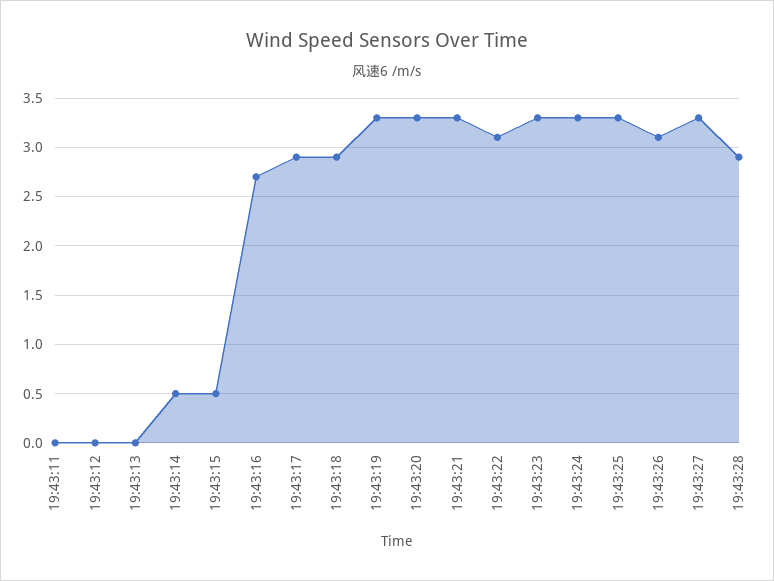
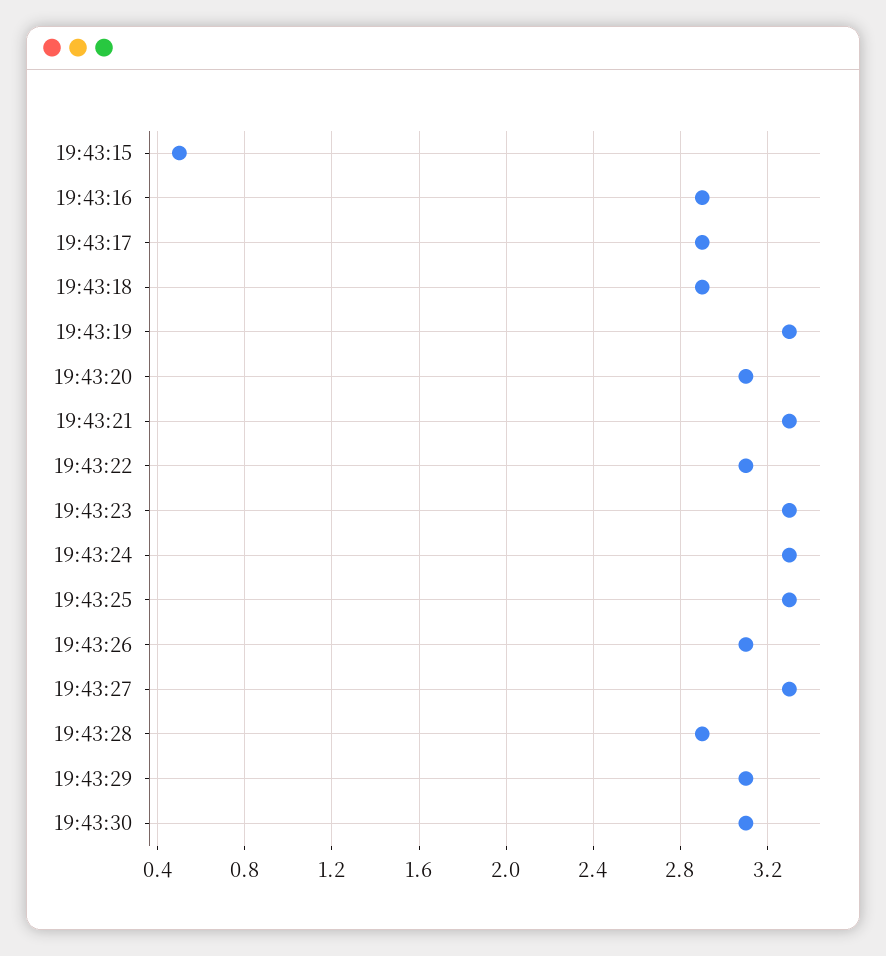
19:43:11: 0 -> none
19:43:12: 0 -> none
19:43:13: 0 -> none
19:43:14: 0.5 -> none
19:43:16: 2.7 -> 2.9
19:43:20: 3.3 -> 3.1
19:43:29: none -> 3.1
19:43:30: none -> 3.1

